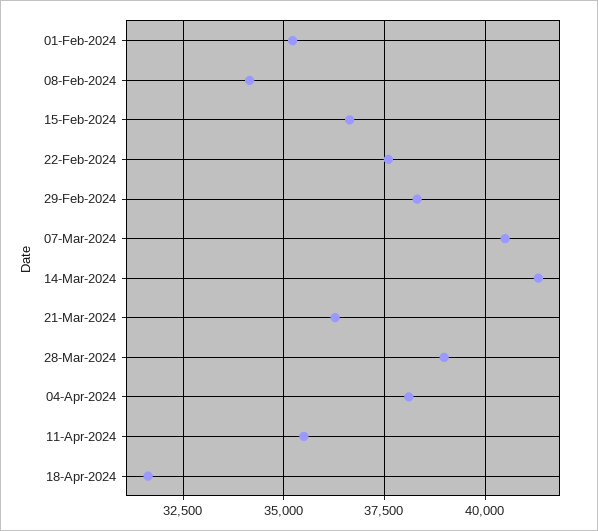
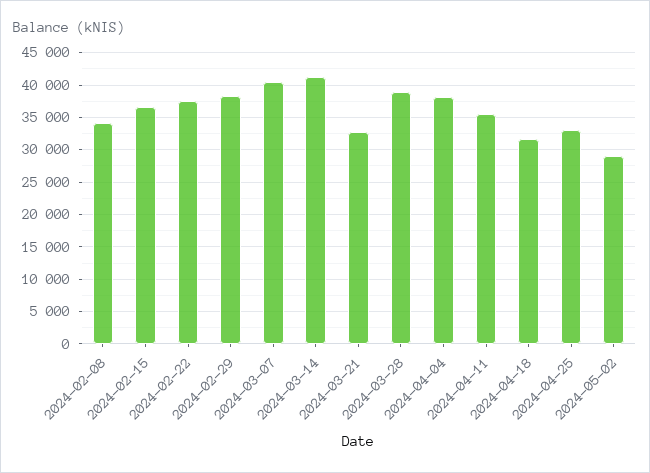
01-Feb-2024: 35250 -> none
21-Mar-2024: 36250 -> 33000
2024-04-25: none -> 33000
2024-05-02: none -> 29000

